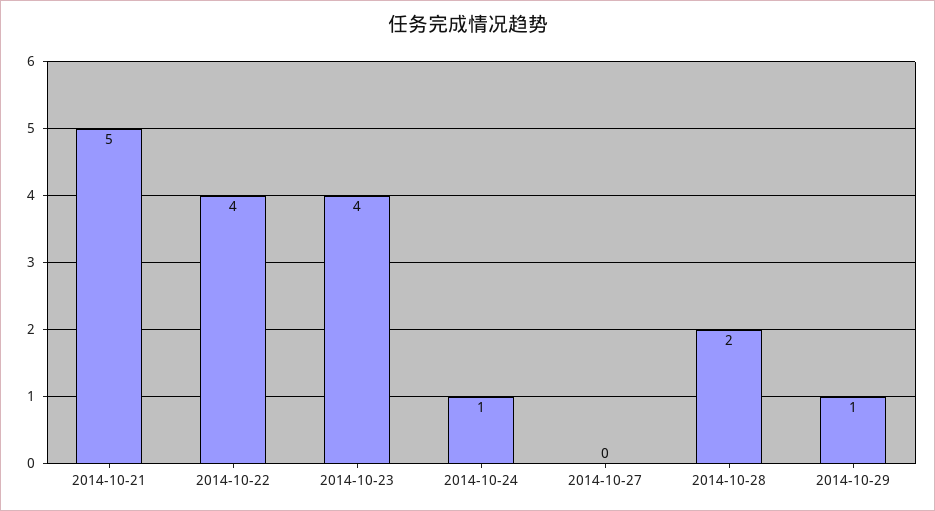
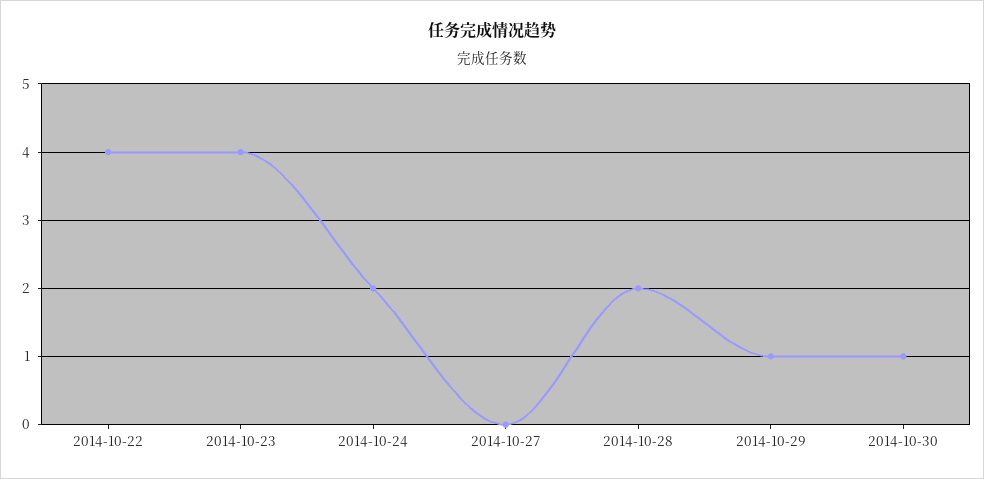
2014-10-21: 5 -> none
2014-10-24: 1 -> 2
2014-10-30: none -> 1

